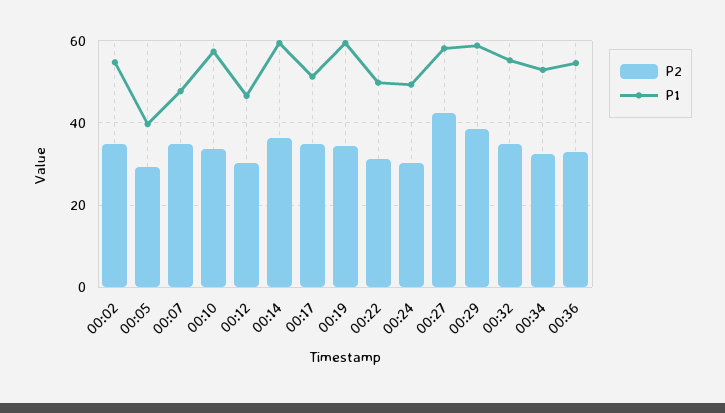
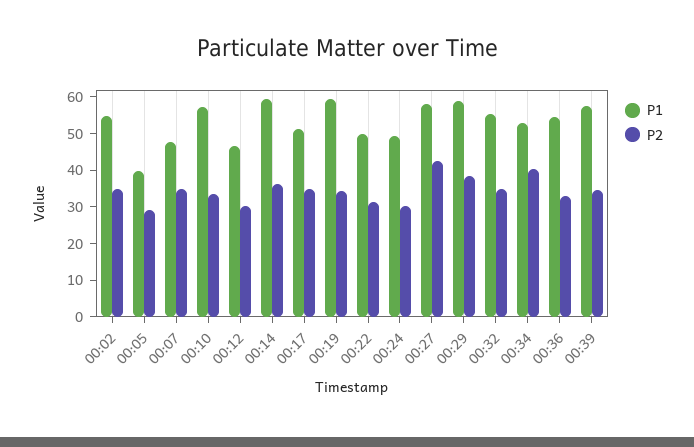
P2, 00:34: 32 -> 40
P1, 00:39: none -> 57.5
P2, 00:39: none -> 35

